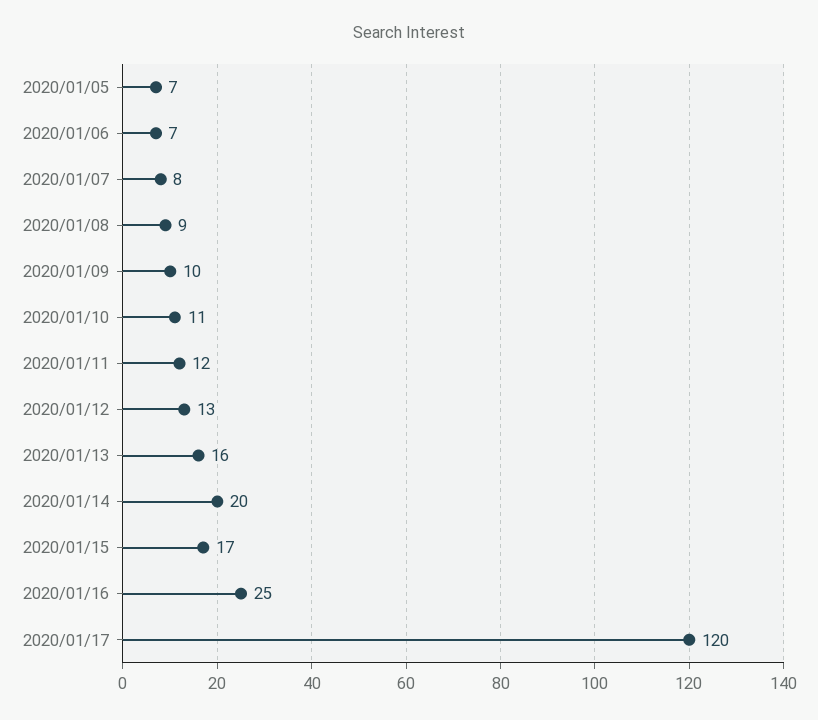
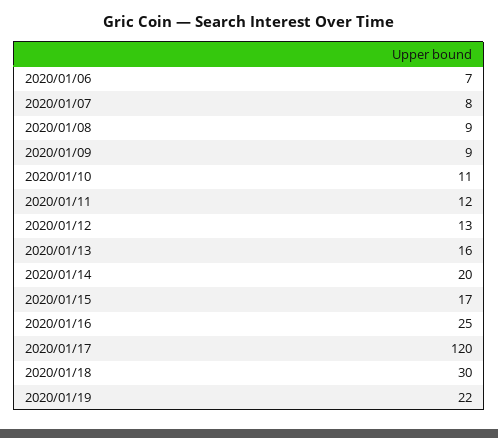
2020/01/05: 7 -> none
2020/01/09: 10 -> 9
2020/01/18: none -> 30
2020/01/19: none -> 22

